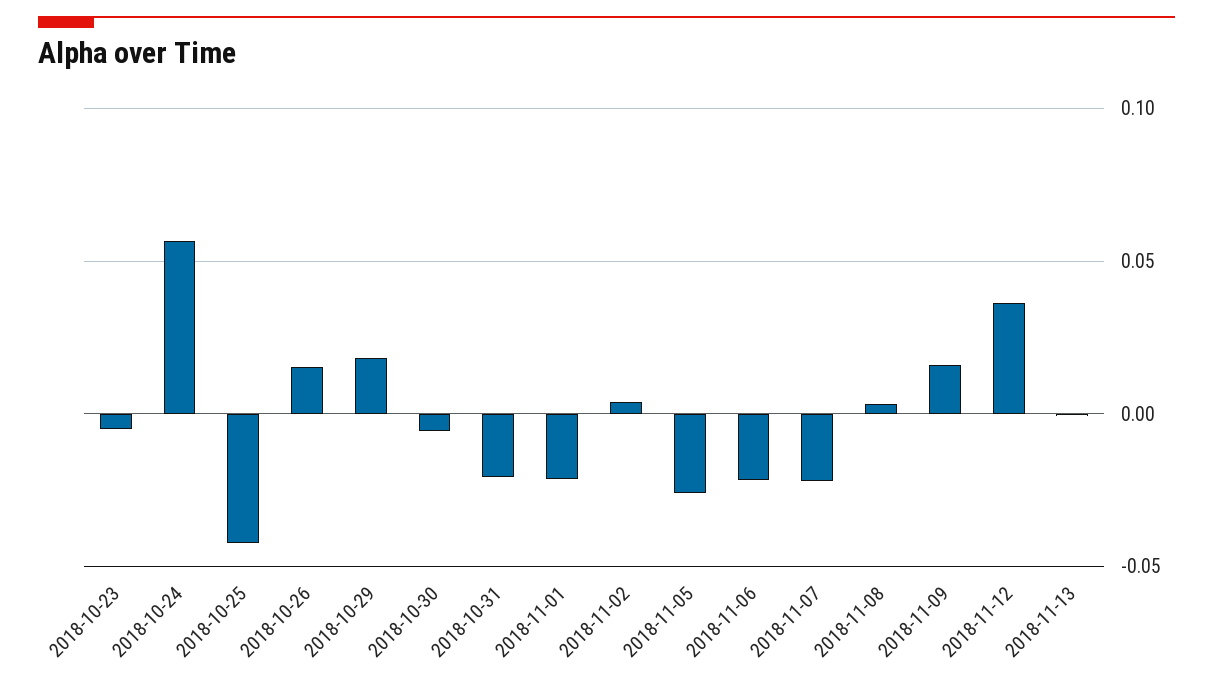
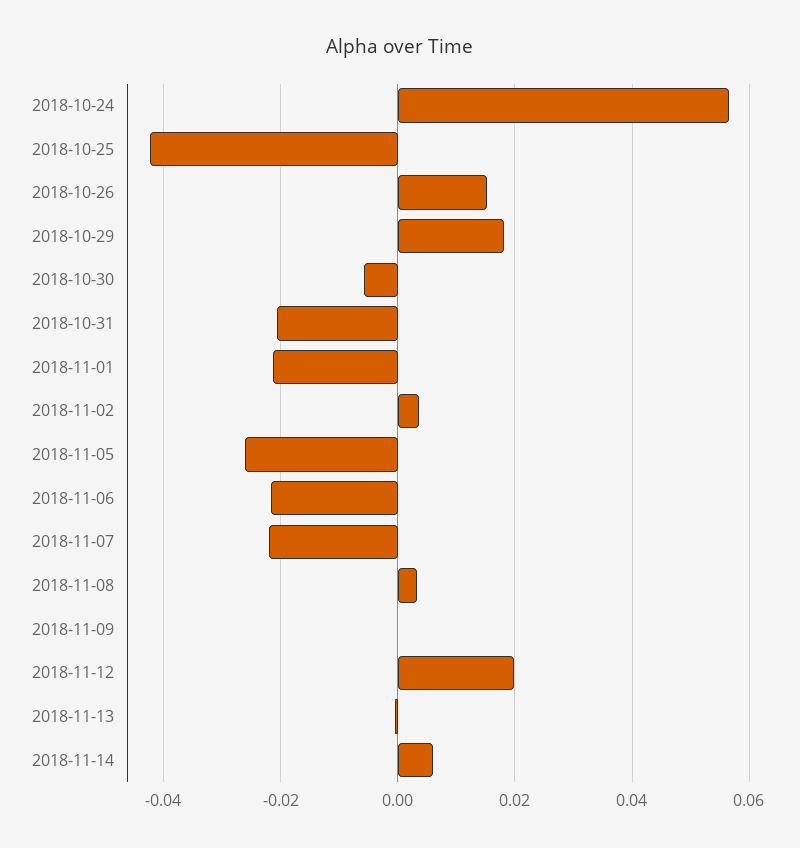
2018-10-23: -0.005 -> none
2018-11-09: 0.015 -> 0
2018-11-12: 0.035 -> 0.02
2018-11-14: none -> 0.006

